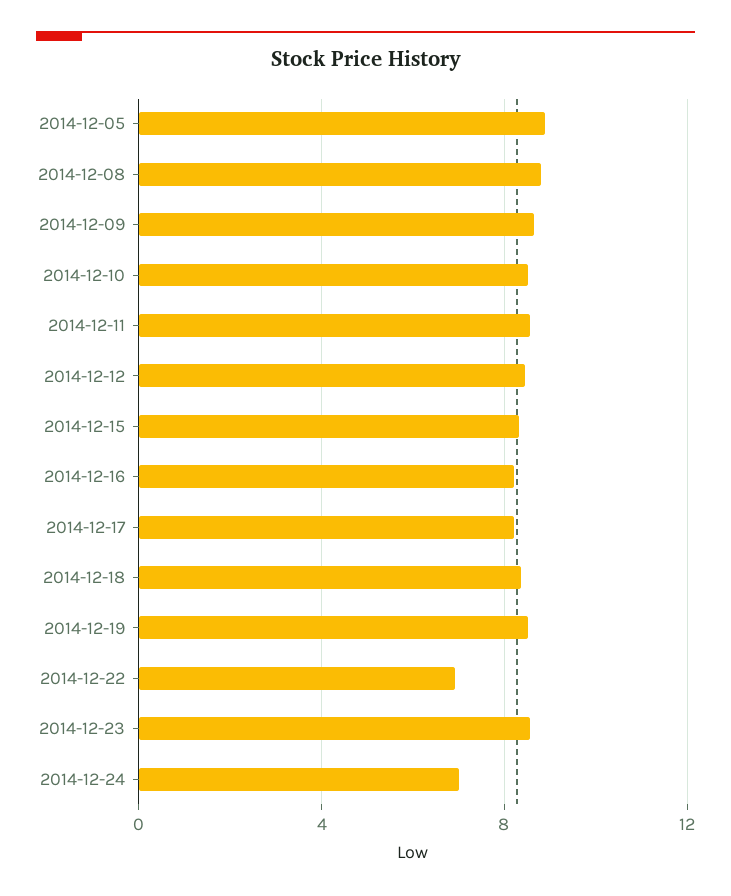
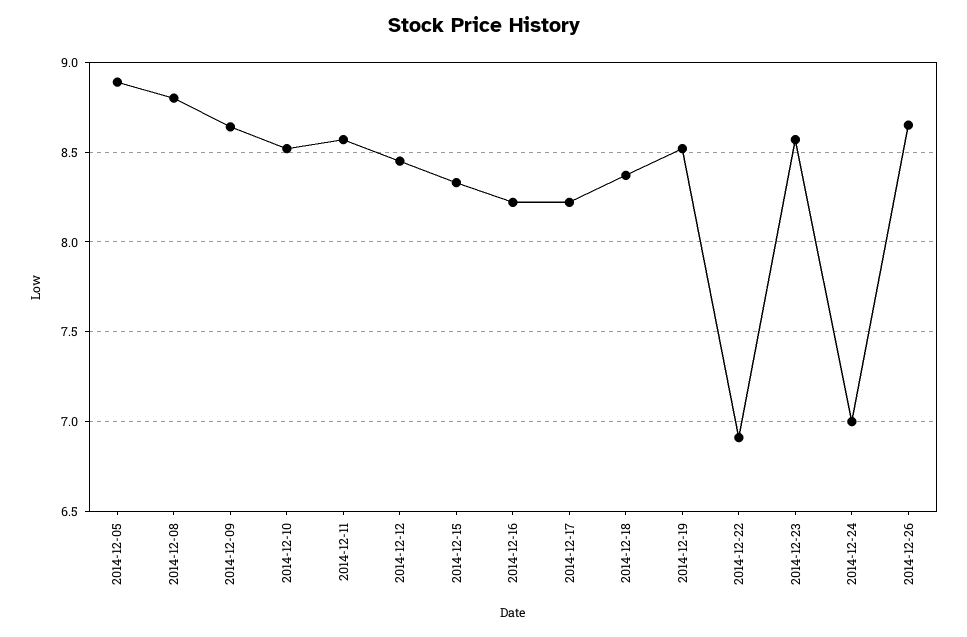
2014-12-26: none -> 8.65

